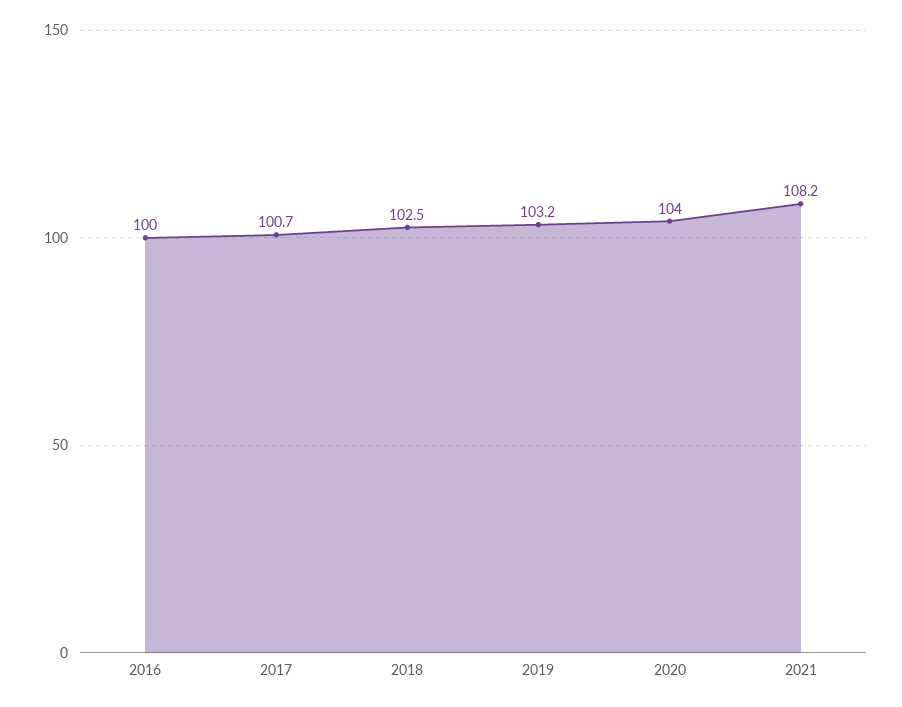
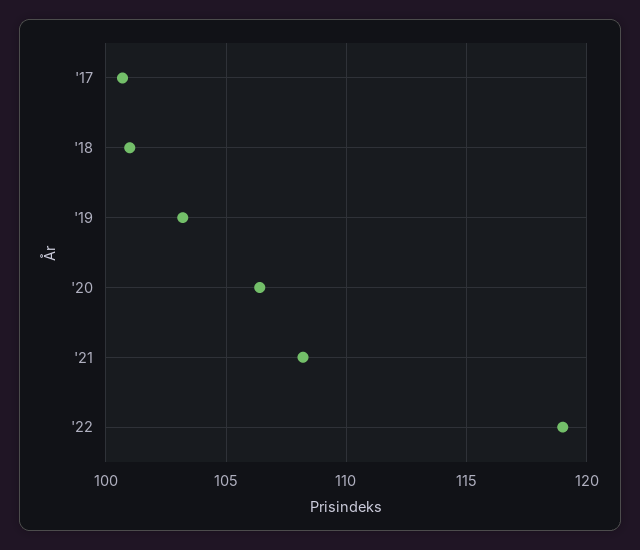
2016: 100 -> none
2018: 102.5 -> 101
2020: 104 -> 106.5
'22: none -> 119

